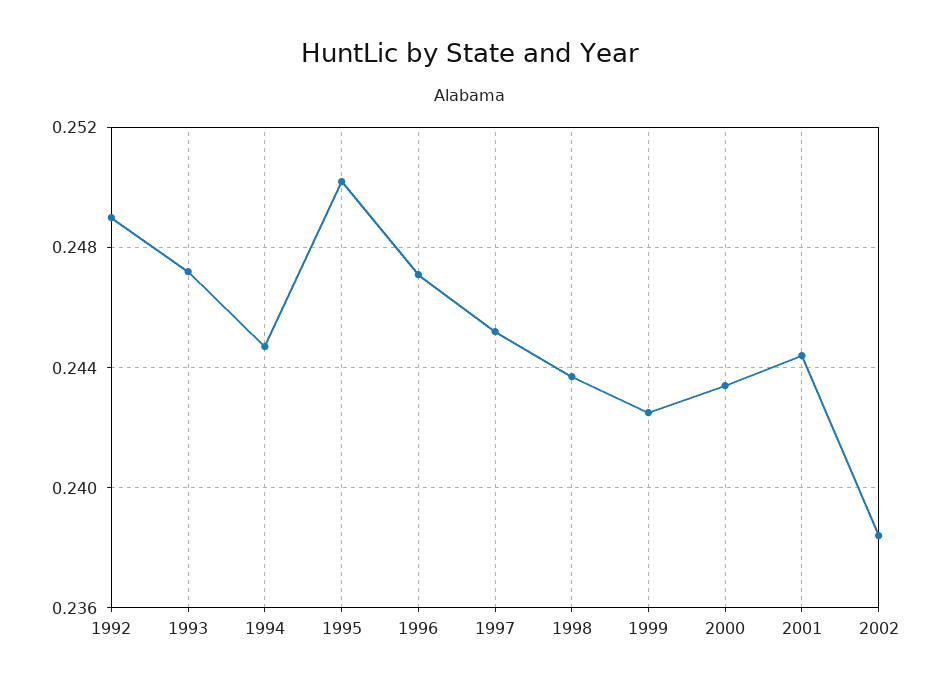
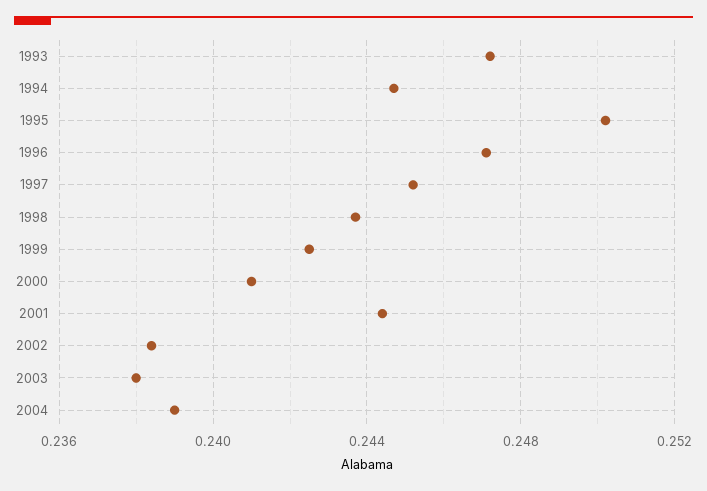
1992: 0.249 -> none
2000: 0.2435 -> 0.241
2003: none -> 0.238
2004: none -> 0.239

